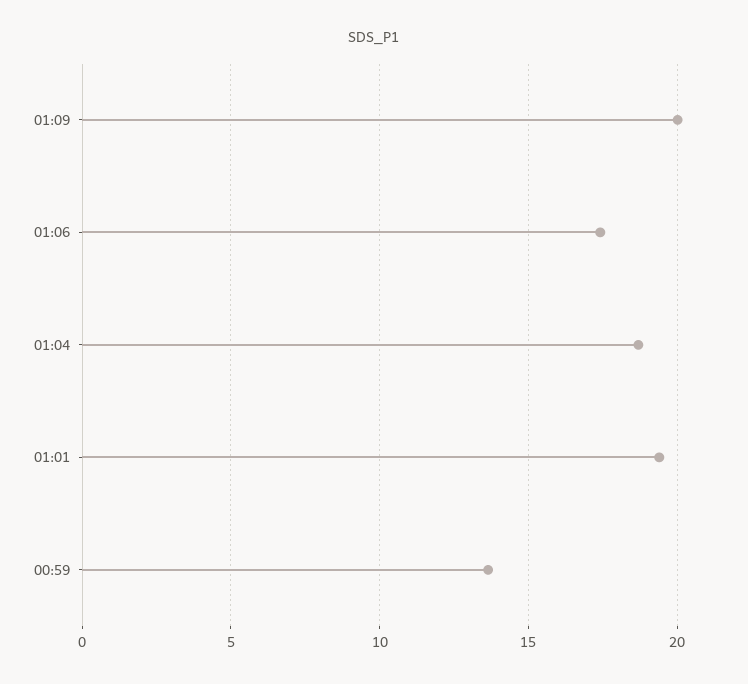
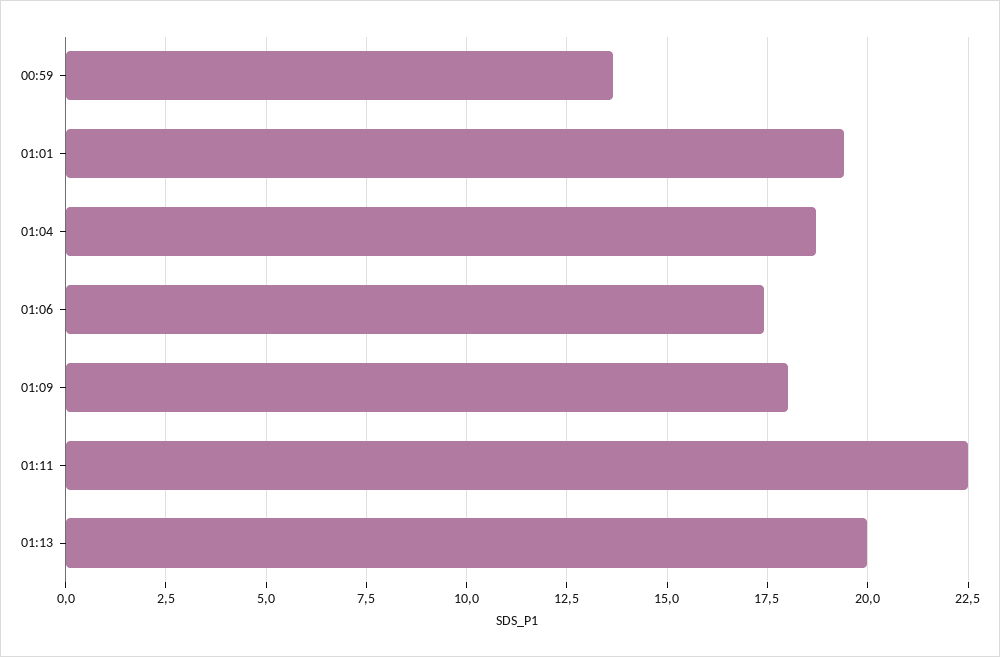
01:09: 20 -> 18
01:11: none -> 22.5
01:13: none -> 20

